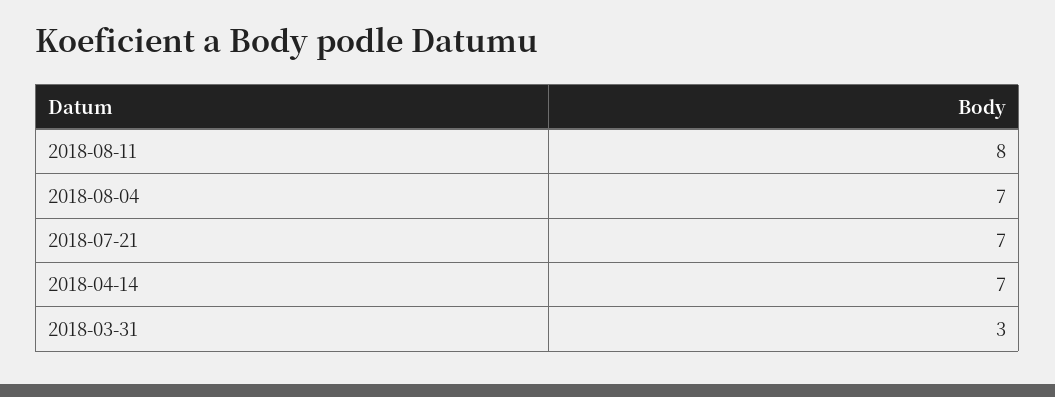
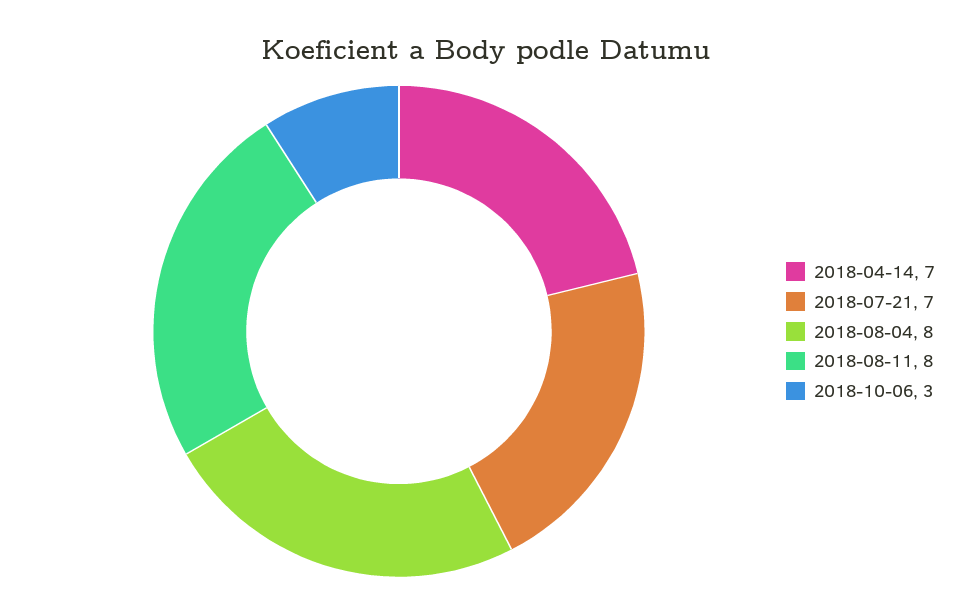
2018-08-04: 7 -> 8
2018-03-31: 3 -> none
2018-10-06: none -> 3

